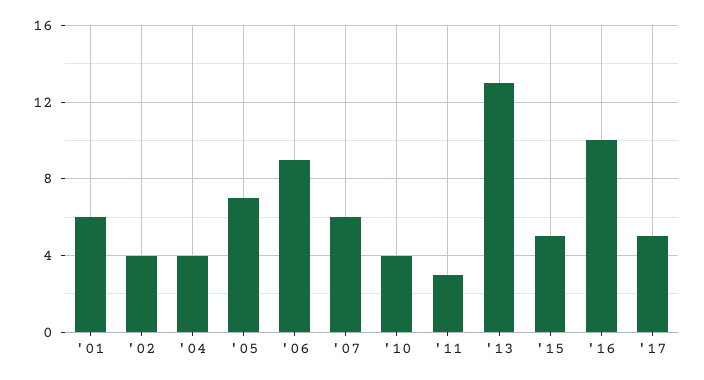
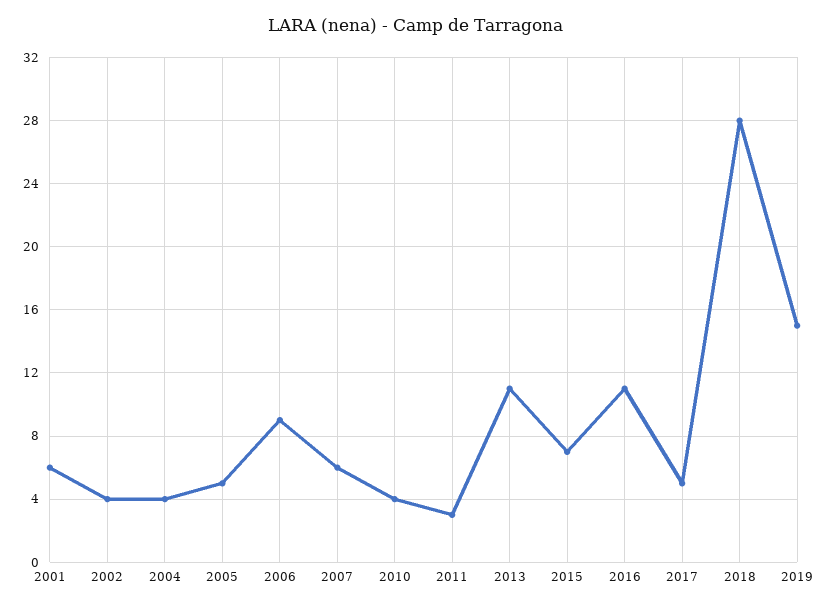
'05: 7 -> 5
'13: 13 -> 11
'15: 5 -> 7
'16: 10 -> 11
2018: none -> 28
2019: none -> 15

